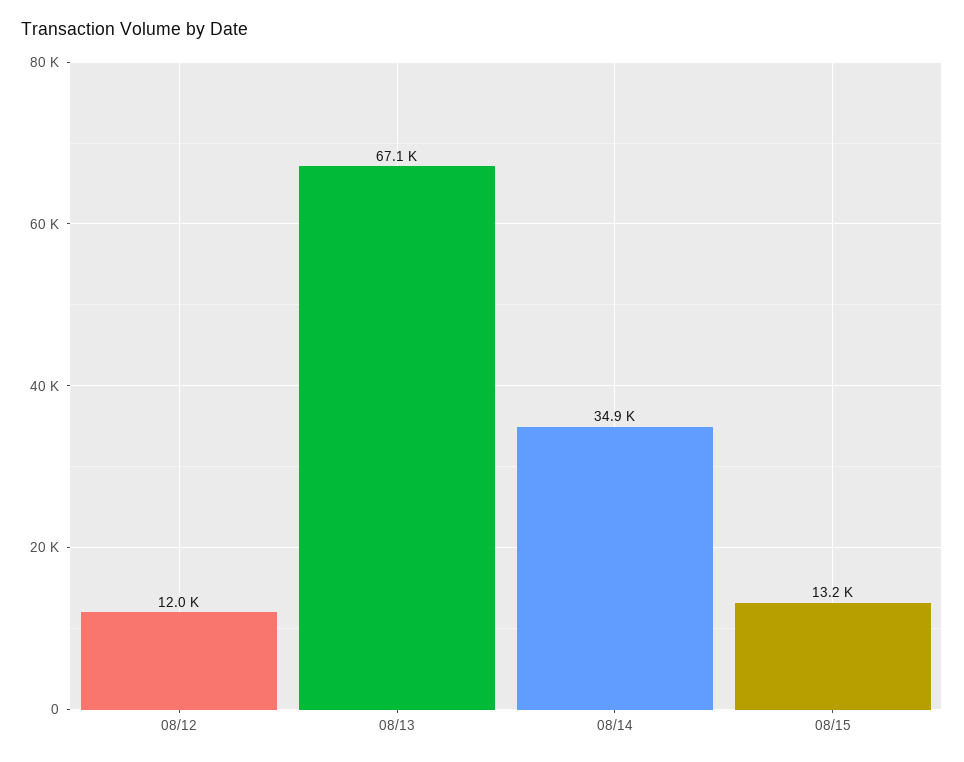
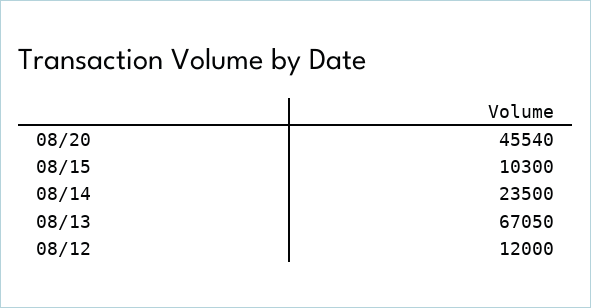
08/14: 34900 -> 23500
08/15: 13200 -> 10300
08/20: none -> 45540

